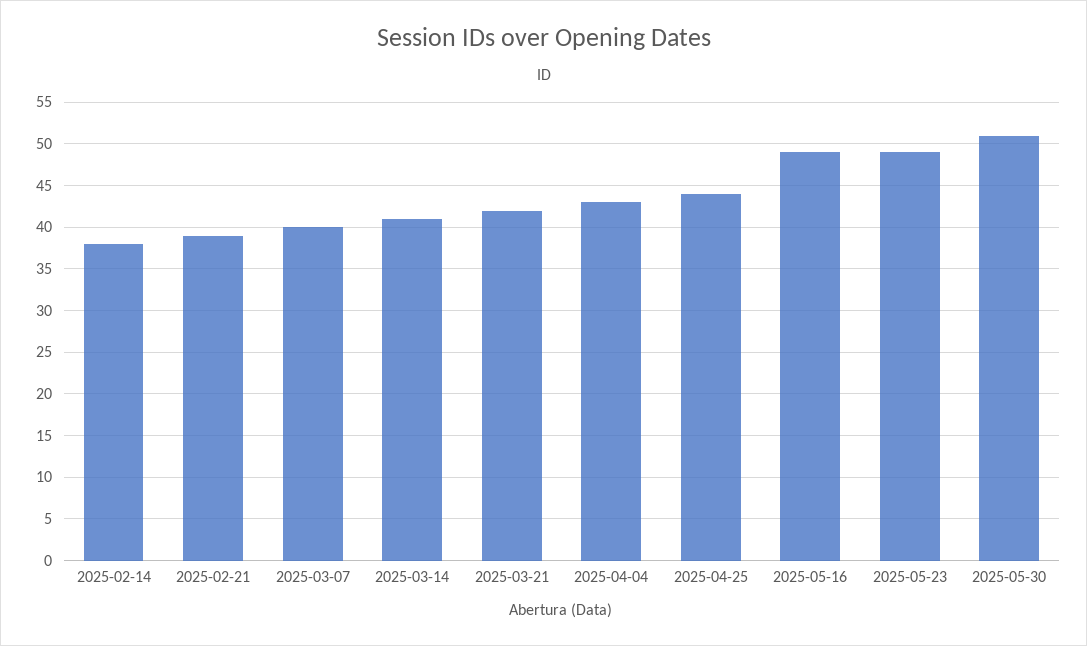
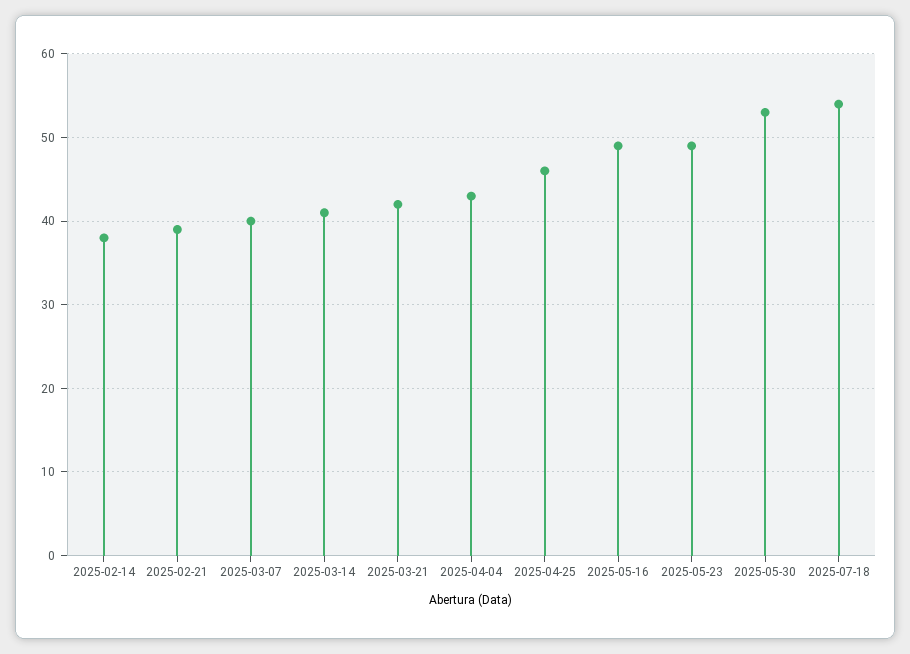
2025-04-25: 44 -> 46
2025-05-30: 51 -> 53
2025-07-18: none -> 54

